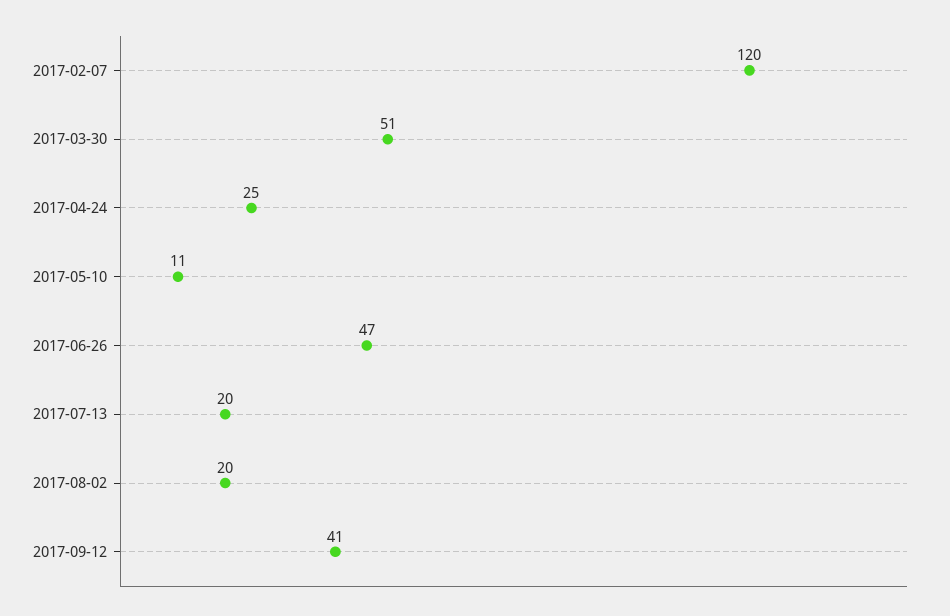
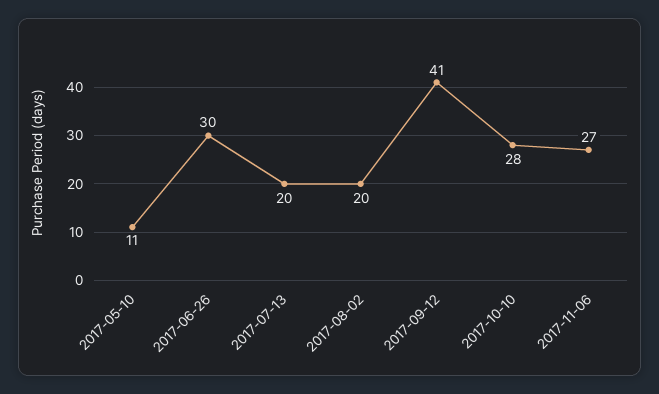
2017-02-07: 120 -> none
2017-03-30: 51 -> none
2017-04-24: 25 -> none
2017-06-26: 47 -> 30
2017-10-10: none -> 28
2017-11-06: none -> 27

